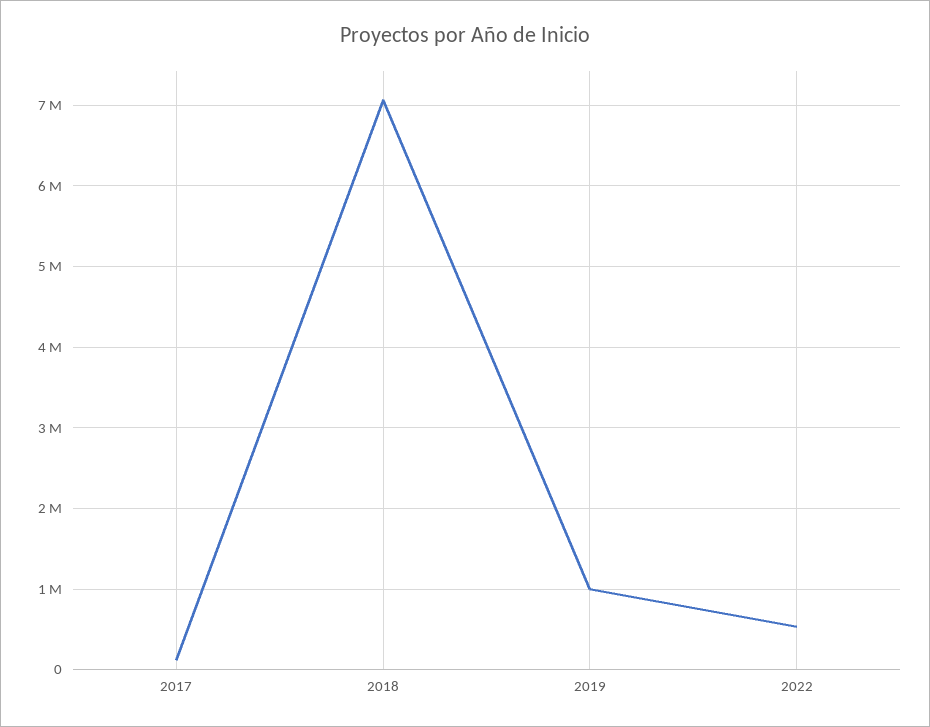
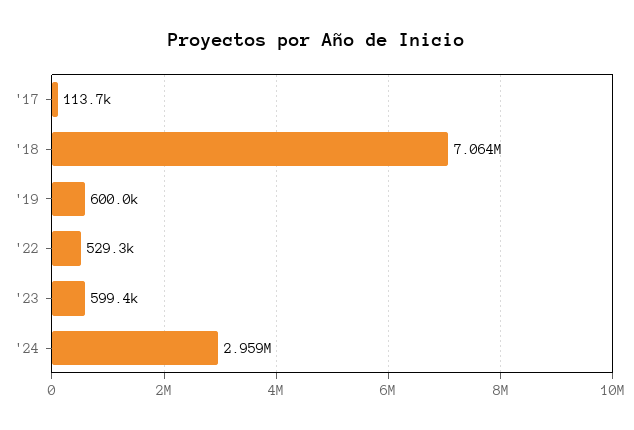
2019: 1000000 -> 600000
'23: none -> 599400
'24: none -> 2959000

